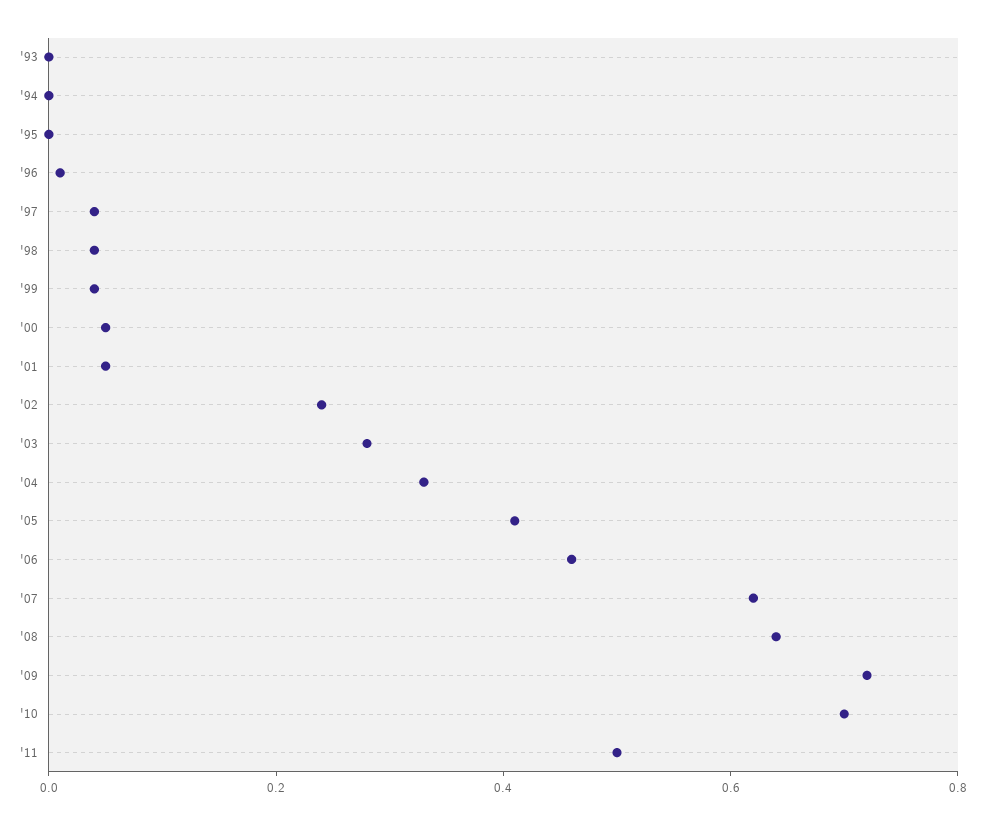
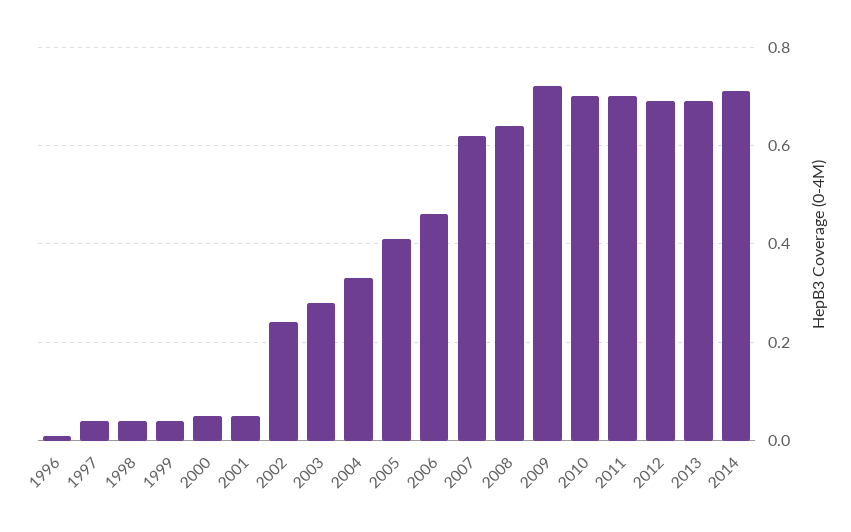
'93: 0 -> none
'94: 0 -> none
'95: 0 -> none
'11: 0.5 -> 0.7
2012: none -> 0.7
2013: none -> 0.7
2014: none -> 0.7

